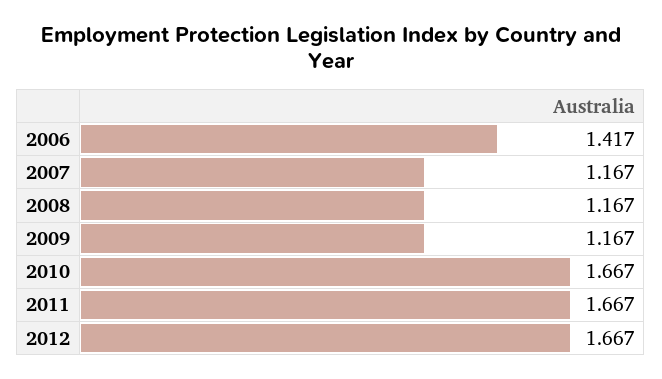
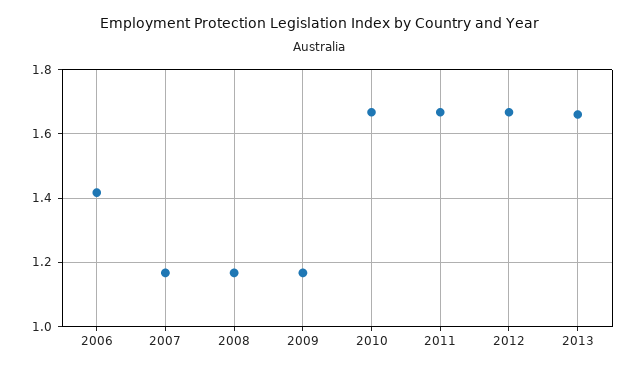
2013: none -> 1.66

